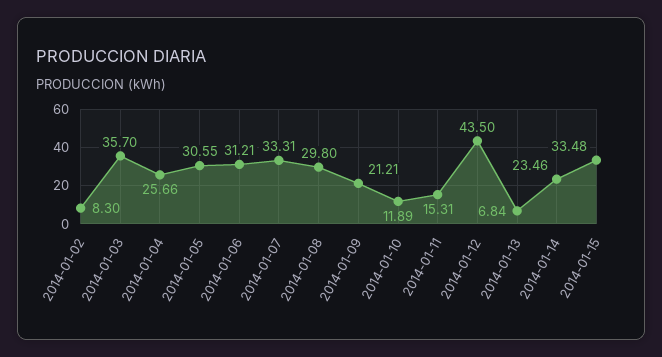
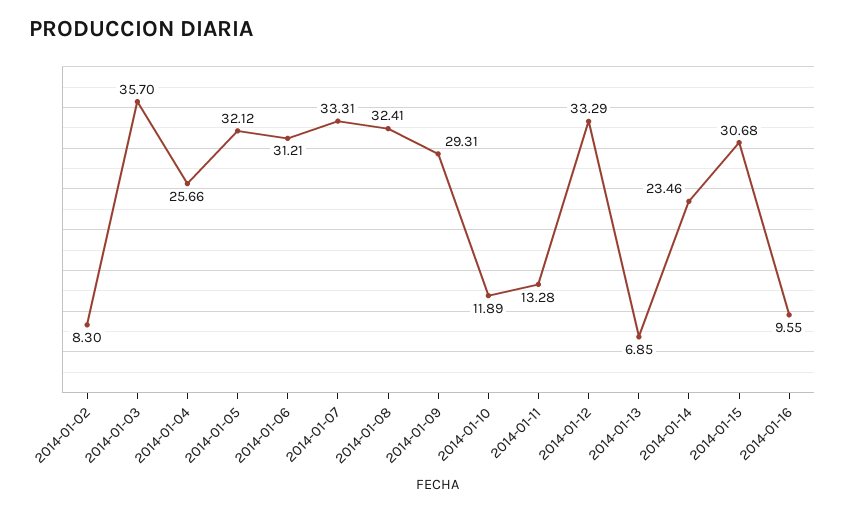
2014-01-05: 30.55 -> 32.12
2014-01-08: 29.8 -> 32.41
2014-01-09: 21.21 -> 29.31
2014-01-11: 15.31 -> 13.28
2014-01-12: 43.5 -> 33.29
2014-01-13: 6.84 -> 6.85
2014-01-15: 33.48 -> 30.68
2014-01-16: none -> 9.55

